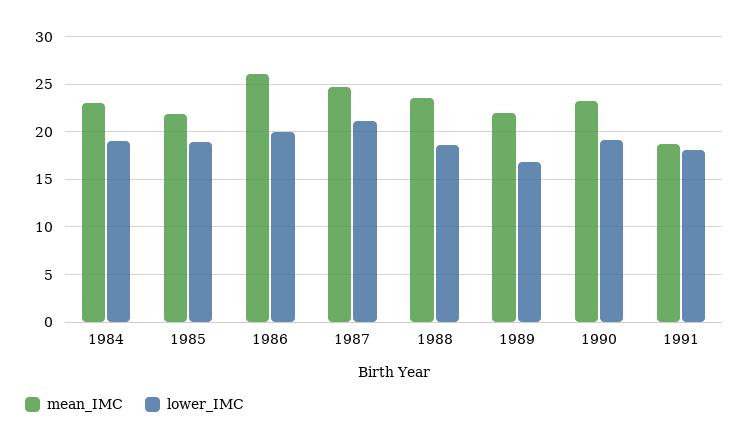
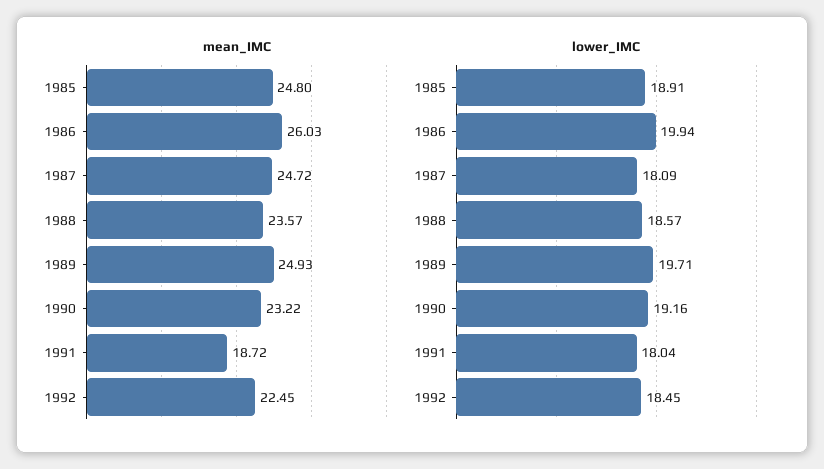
mean_IMC, 1984: 23 -> none
lower_IMC, 1984: 19 -> none
mean_IMC, 1985: 22 -> 24.8
lower_IMC, 1987: 21 -> 18.09
mean_IMC, 1989: 22 -> 24.93
lower_IMC, 1989: 17 -> 19.71
mean_IMC, 1992: none -> 22.45
lower_IMC, 1992: none -> 18.45

